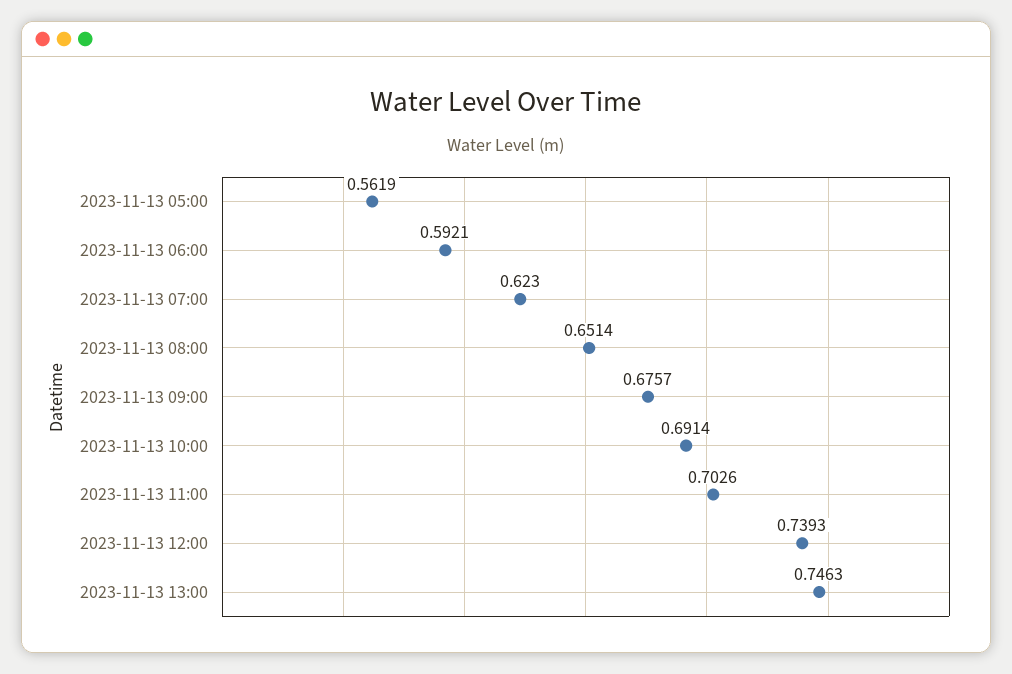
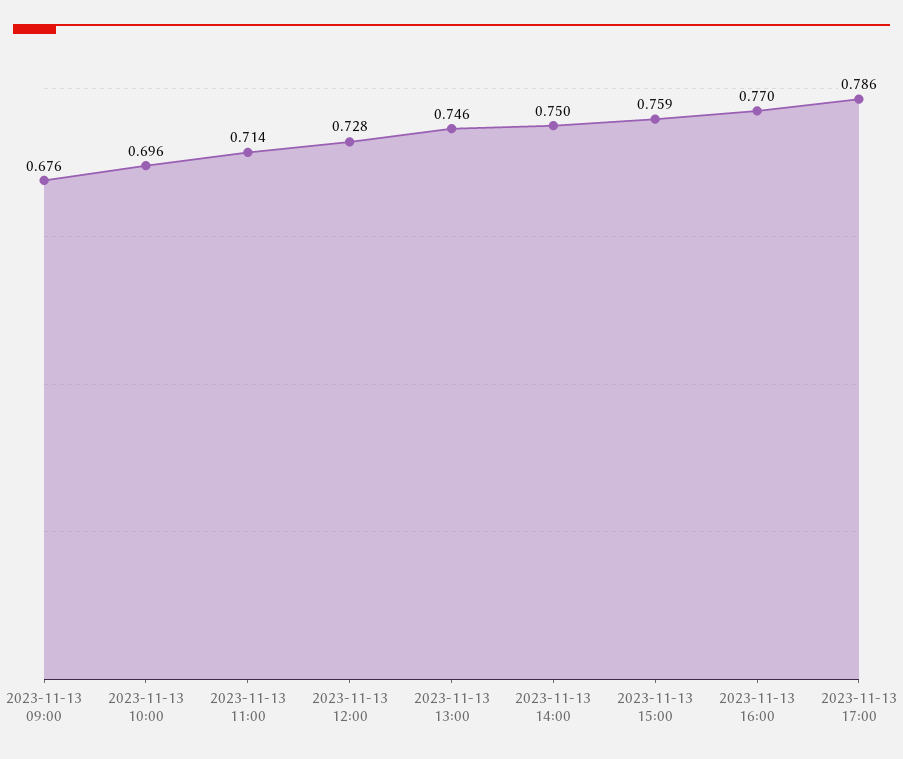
2023-11-13 05:00: 0.5619 -> none
2023-11-13 06:00: 0.5921 -> none
2023-11-13 07:00: 0.623 -> none
2023-11-13 08:00: 0.6514 -> none
2023-11-13 10:00: 0.6914 -> 0.696
2023-11-13 11:00: 0.7026 -> 0.714
2023-11-13 12:00: 0.7393 -> 0.728
2023-11-13 14:00: none -> 0.75
2023-11-13 15:00: none -> 0.759
2023-11-13 16:00: none -> 0.77
2023-11-13 17:00: none -> 0.786

